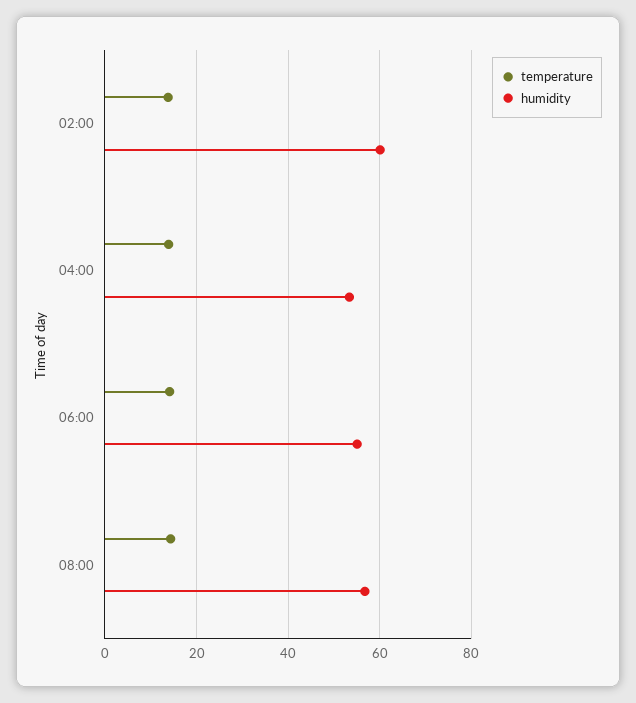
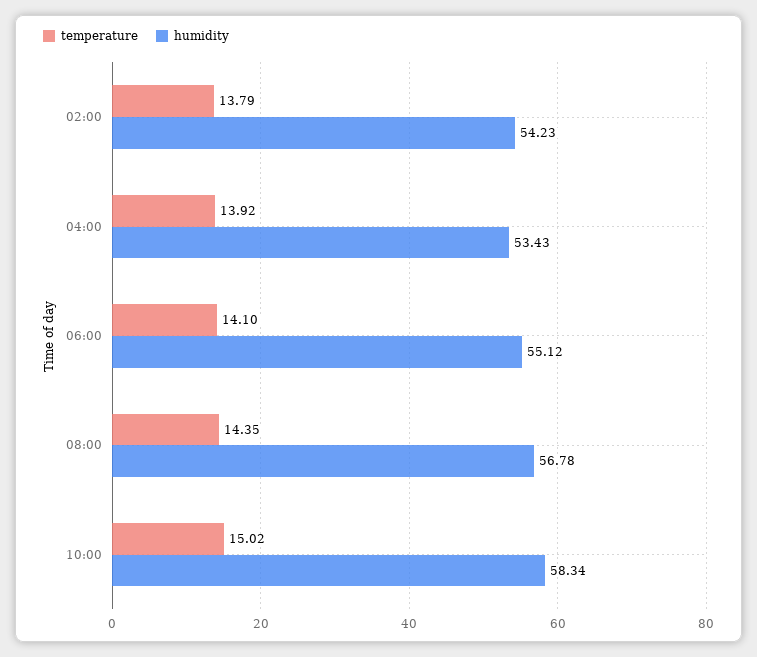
humidity, 02:00: 60 -> 54.23
temperature, 10:00: none -> 15.02
humidity, 10:00: none -> 58.34

